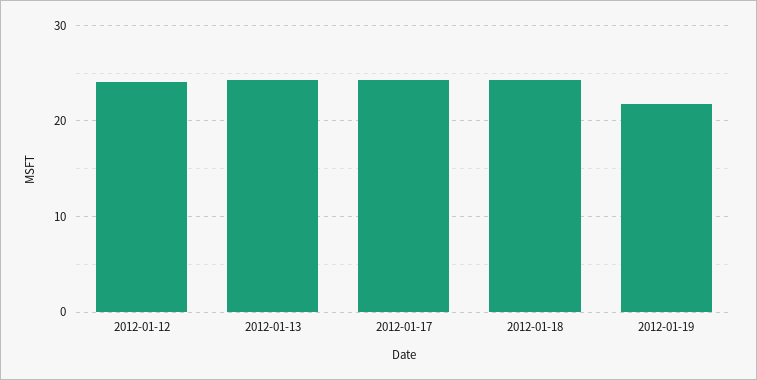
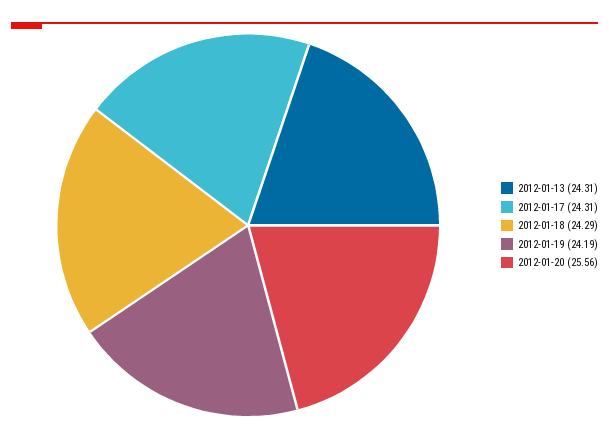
2012-01-12: 24 -> none
2012-01-19: 22 -> 24.19
2012-01-20: none -> 25.56

